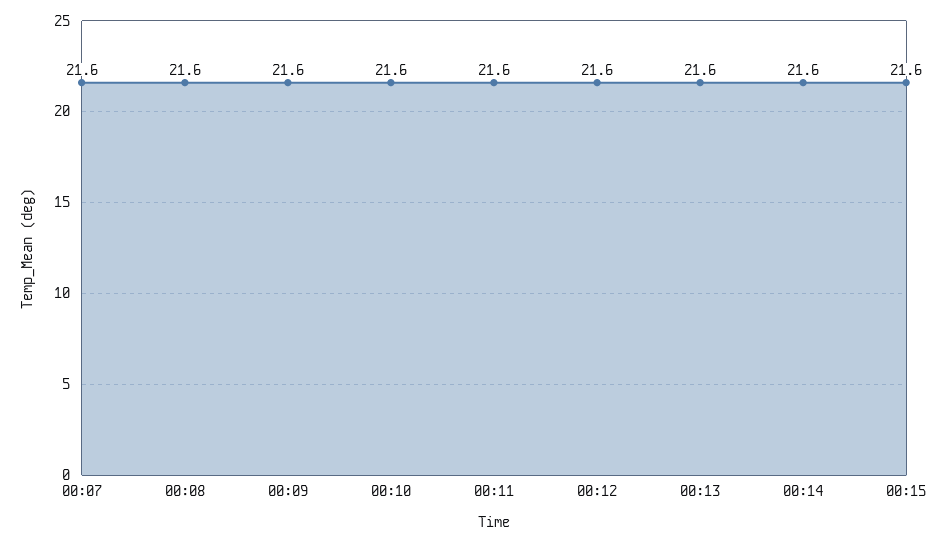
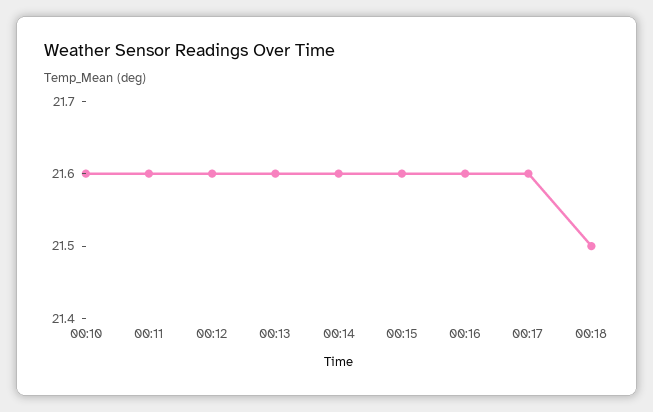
00:07: 21.6 -> none
00:08: 21.6 -> none
00:09: 21.6 -> none
00:16: none -> 21.6
00:17: none -> 21.6
00:18: none -> 21.5

